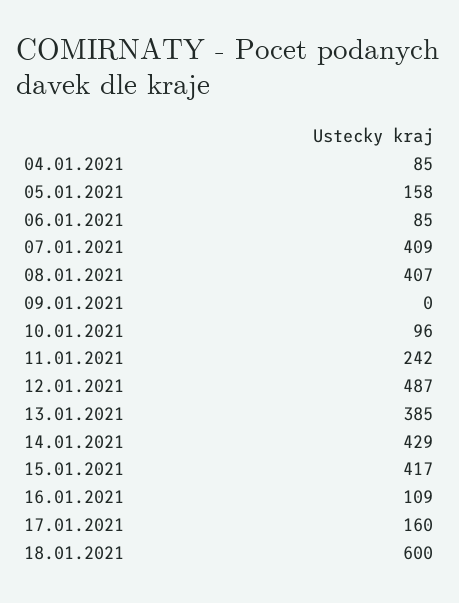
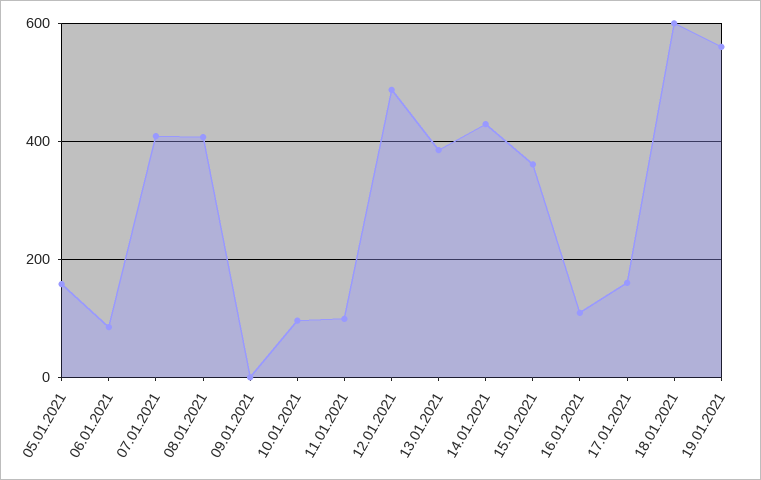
04.01.2021: 85 -> none
11.01.2021: 242 -> 100
15.01.2021: 417 -> 360
19.01.2021: none -> 560

